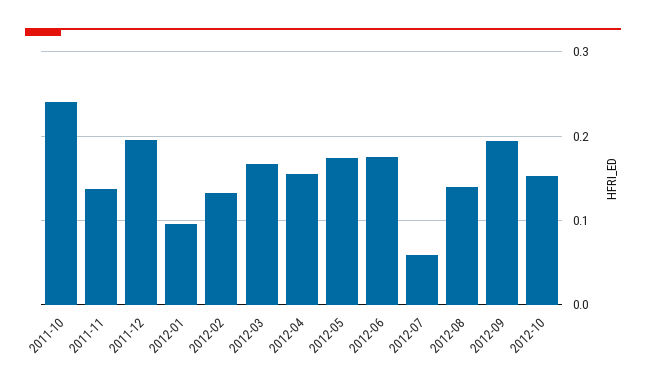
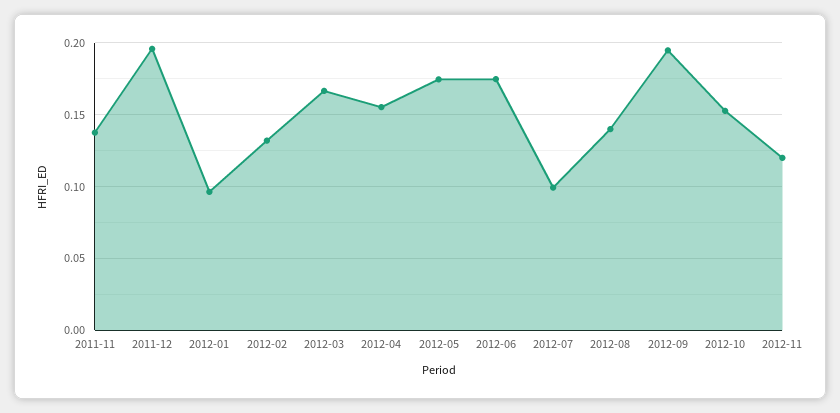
2011-10: 0.24 -> none
2012-07: 0.06 -> 0.1
2012-11: none -> 0.12

